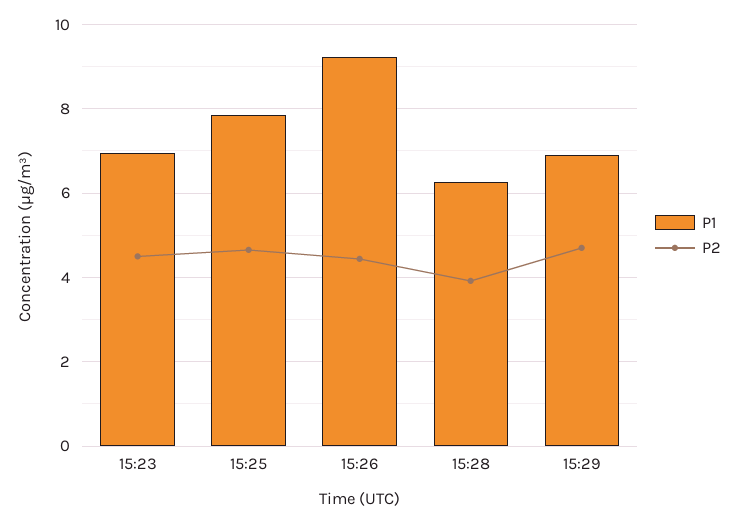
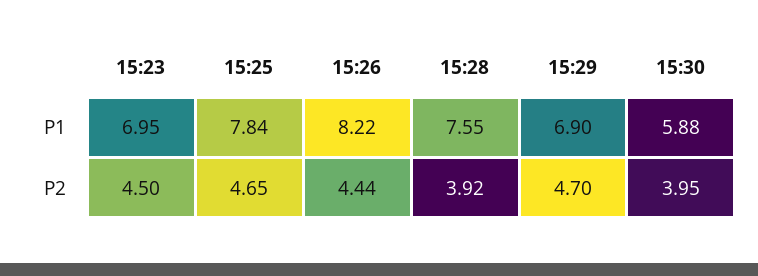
P1, 15:26: 9.2 -> 8.22
P1, 15:28: 6.2 -> 7.55
P1, 15:30: none -> 5.88
P2, 15:30: none -> 3.95

